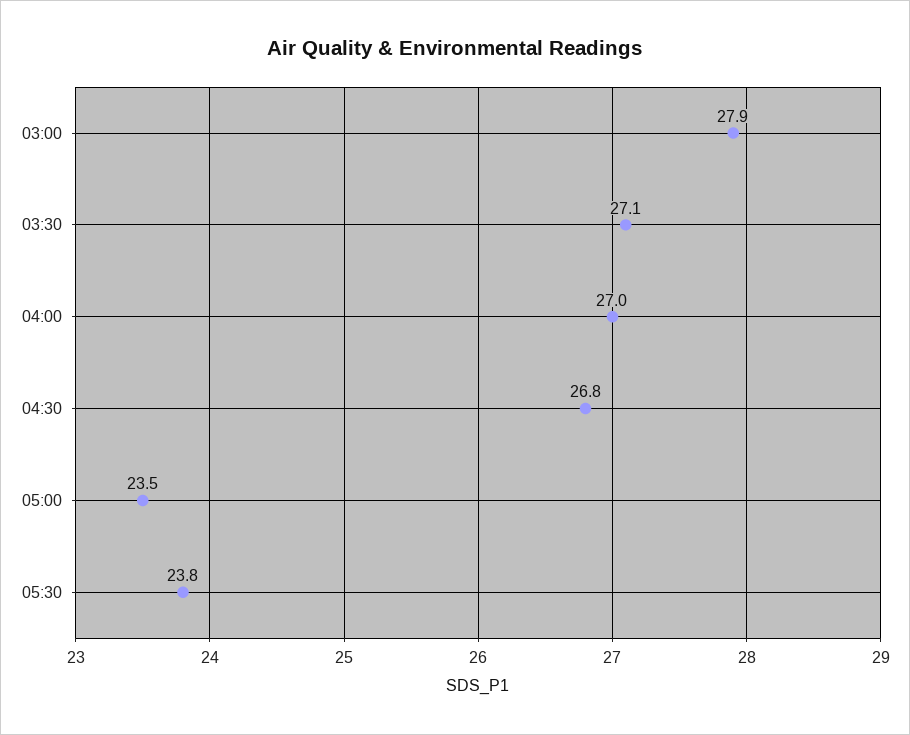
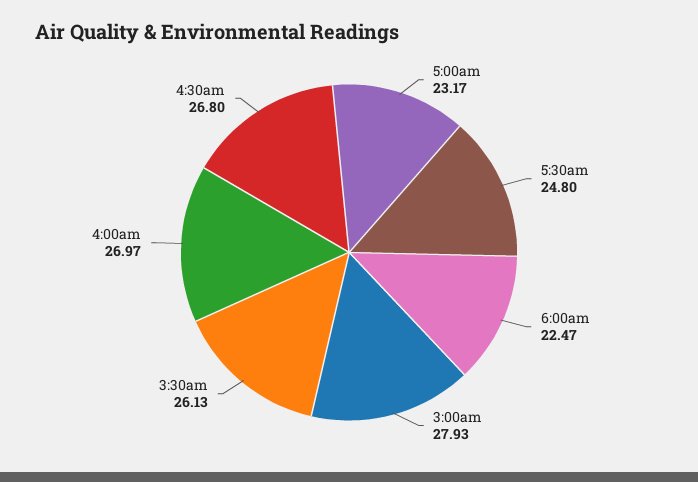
03:30: 27.1 -> 26.13
05:00: 23.5 -> 23.17
05:30: 23.8 -> 24.8
6:00am: none -> 22.47

